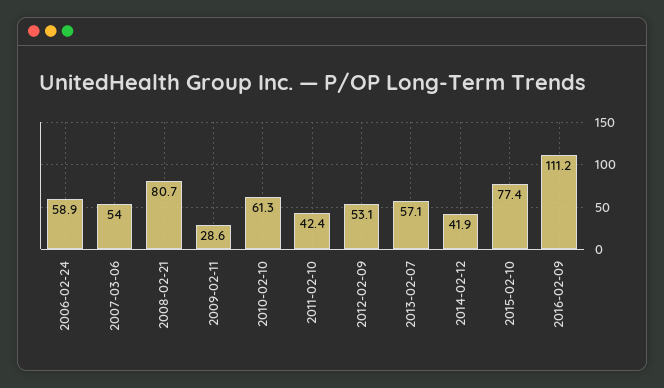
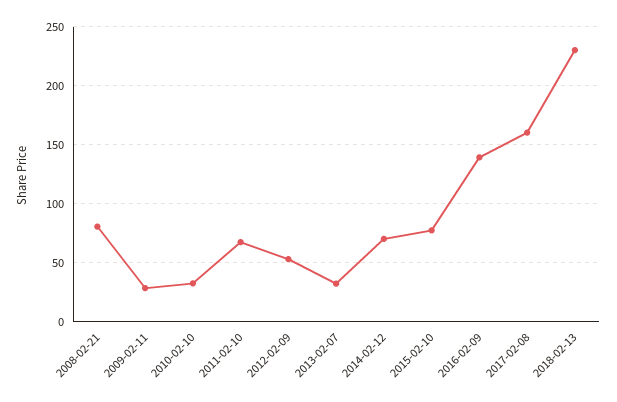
2006-02-24: 58.9 -> none
2007-03-06: 54 -> none
2010-02-10: 61.3 -> 30
2011-02-10: 42.4 -> 70
2013-02-07: 57.1 -> 30
2014-02-12: 41.9 -> 70
2016-02-09: 111.2 -> 140
2017-02-08: none -> 160
2018-02-13: none -> 230

